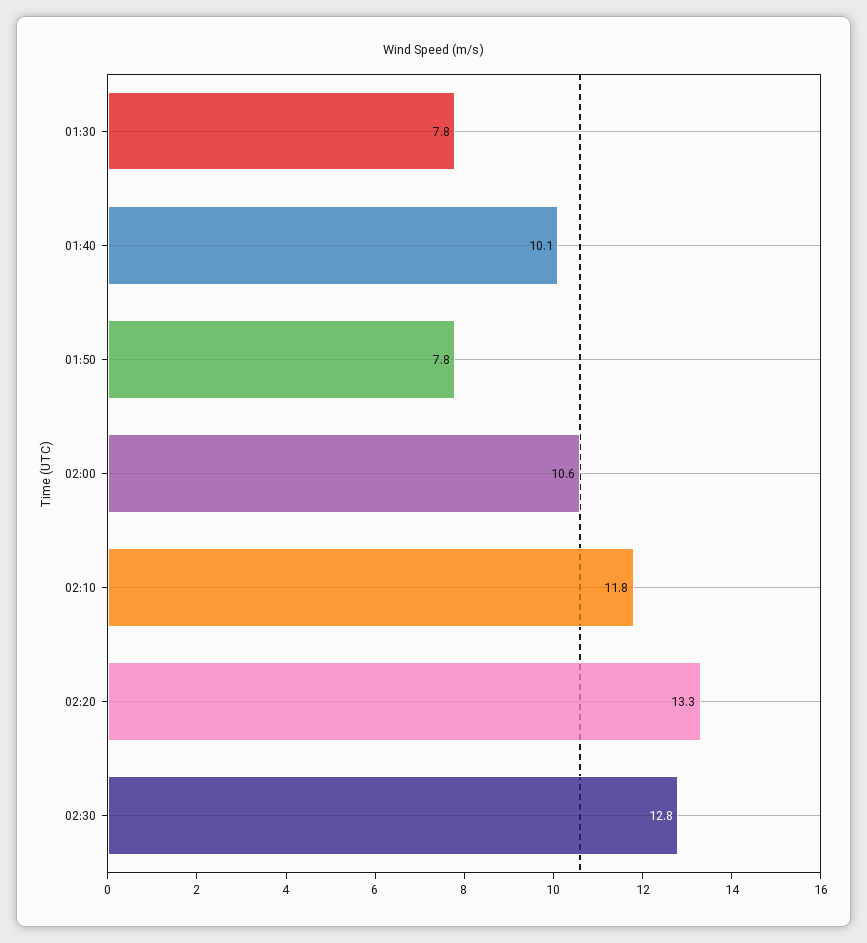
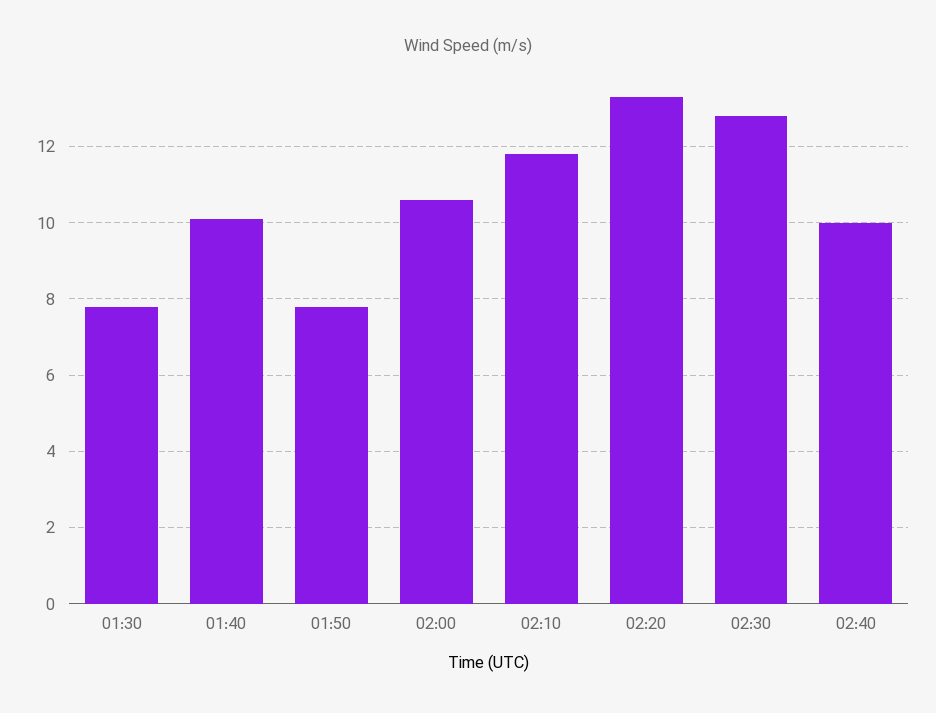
02:40: none -> 10

